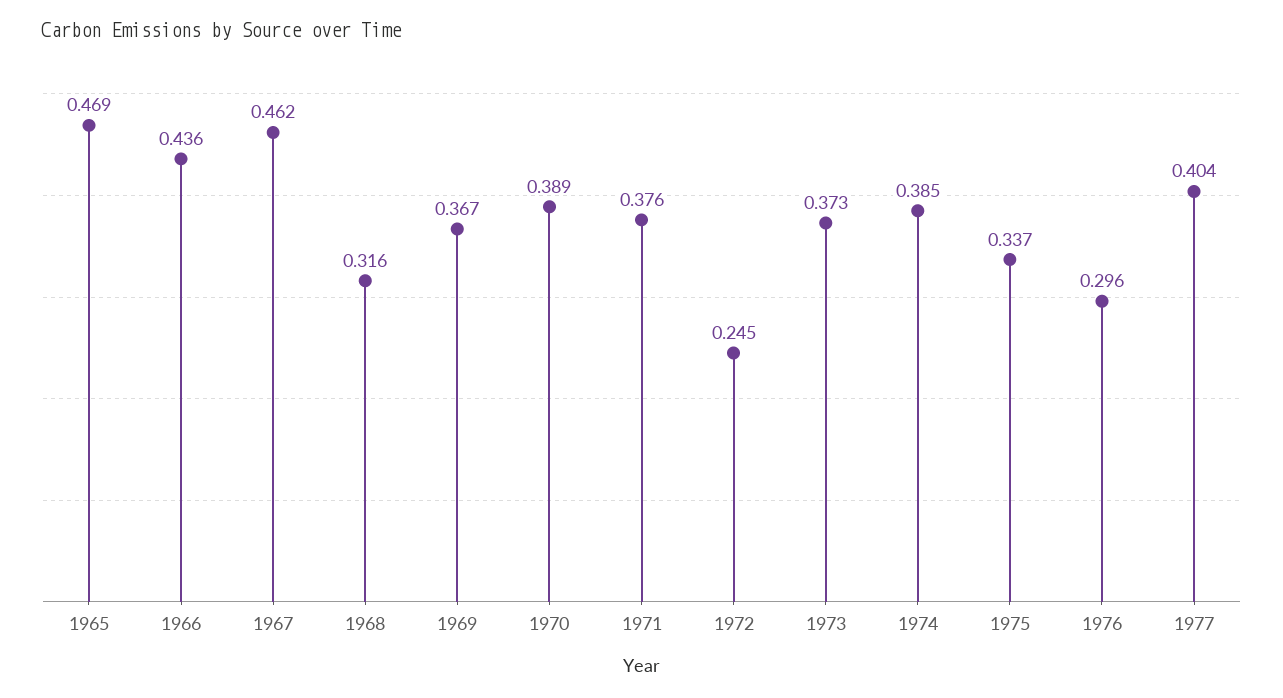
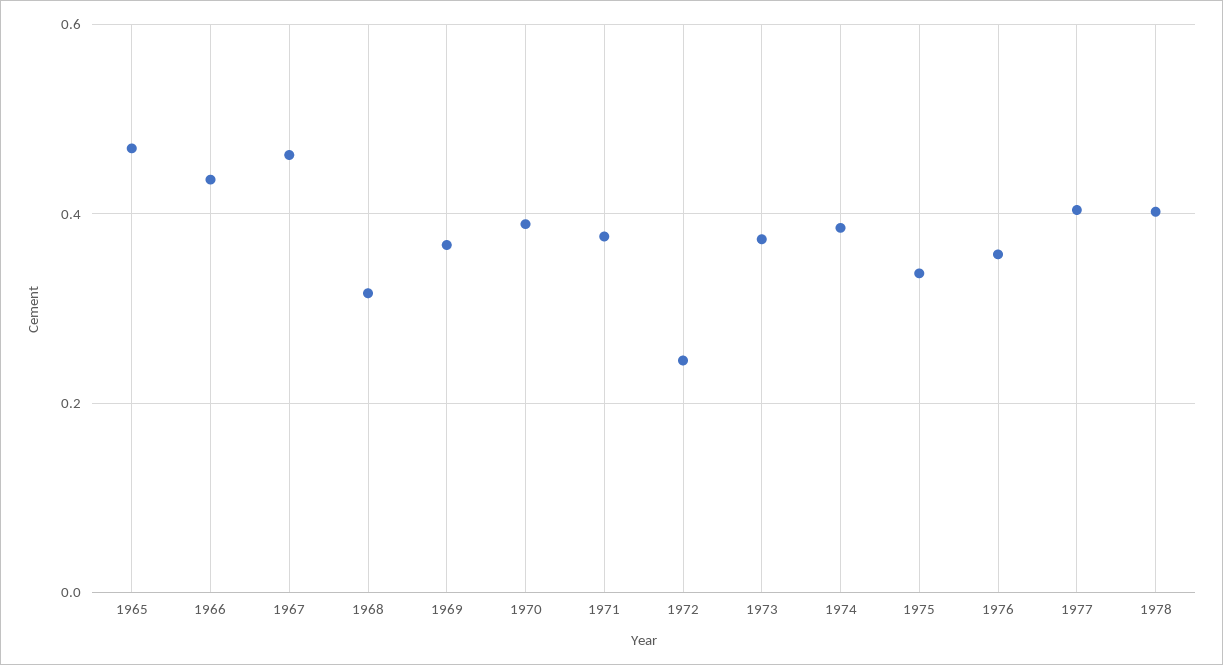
1976: 0.296 -> 0.36
1978: none -> 0.4

